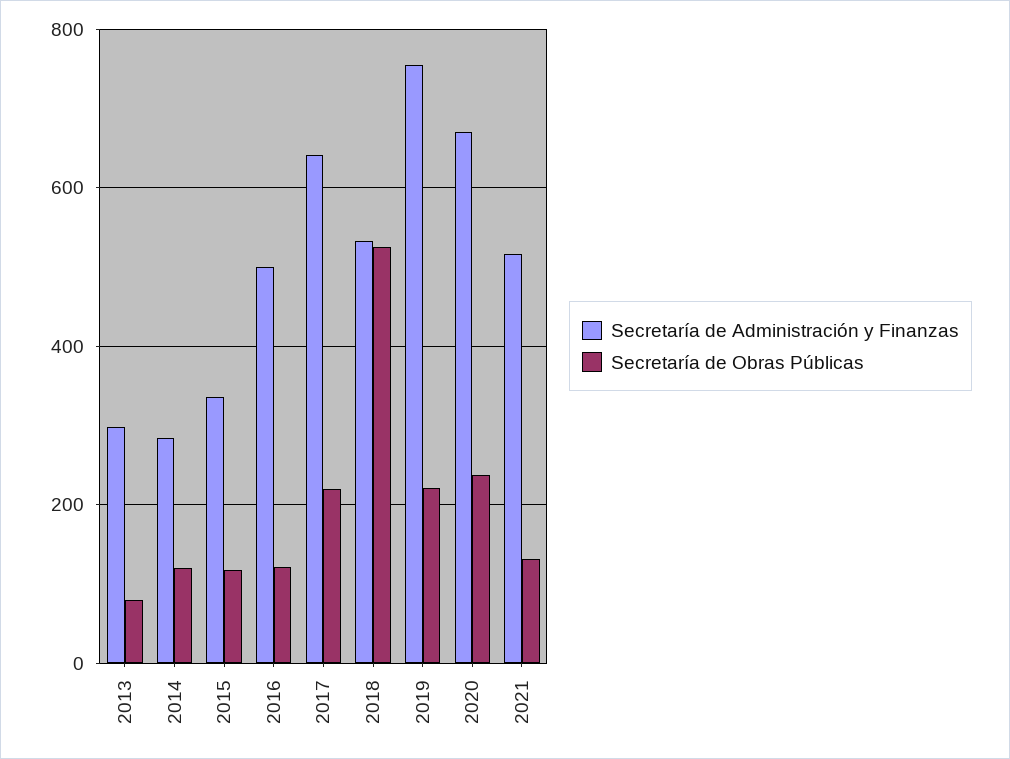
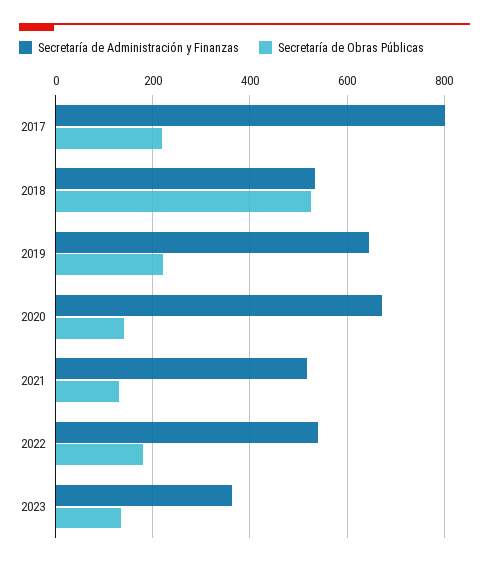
Secretaría de Administración y Finanzas, 2013: 300 -> none
Secretaría de Obras Públicas, 2013: 80 -> none
Secretaría de Administración y Finanzas, 2014: 280 -> none
Secretaría de Obras Públicas, 2014: 120 -> none
Secretaría de Administración y Finanzas, 2015: 340 -> none
Secretaría de Obras Públicas, 2015: 120 -> none
Secretaría de Administración y Finanzas, 2016: 500 -> none
Secretaría de Obras Públicas, 2016: 120 -> none
Secretaría de Administración y Finanzas, 2017: 640 -> 800
Secretaría de Administración y Finanzas, 2019: 760 -> 640
Secretaría de Obras Públicas, 2020: 240 -> 140
Secretaría de Administración y Finanzas, 2022: none -> 540
Secretaría de Obras Públicas, 2022: none -> 180
Secretaría de Administración y Finanzas, 2023: none -> 360
Secretaría de Obras Públicas, 2023: none -> 140

